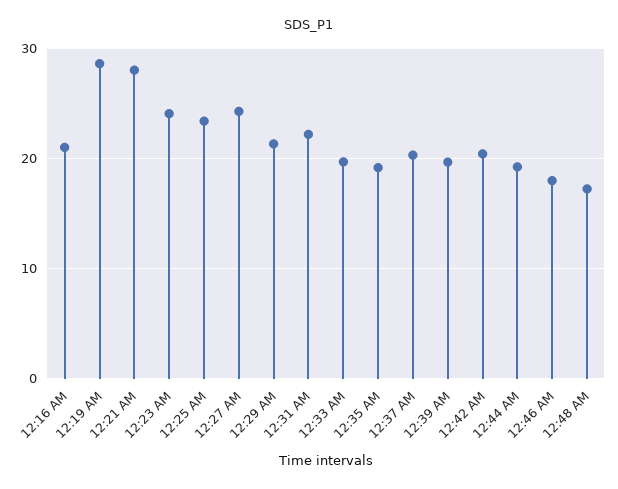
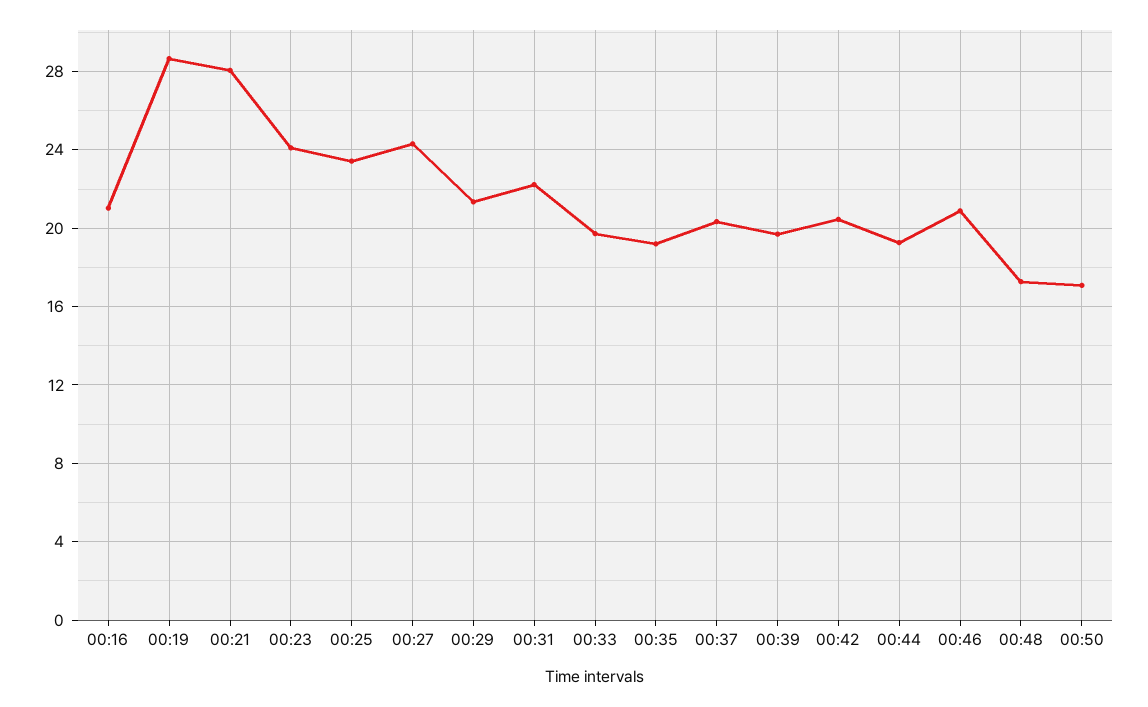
12:46 AM: 18 -> 21
00:50: none -> 17

